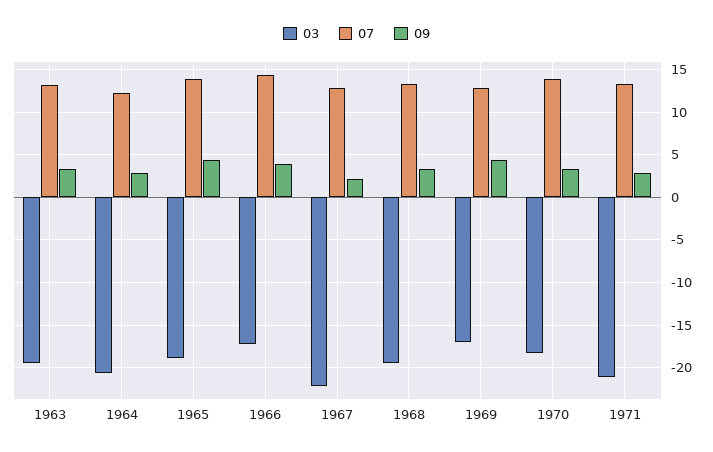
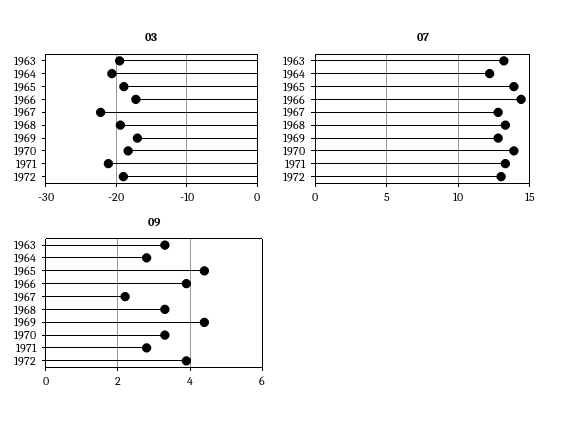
03, 1972: none -> -19
07, 1972: none -> 13
09, 1972: none -> 4

